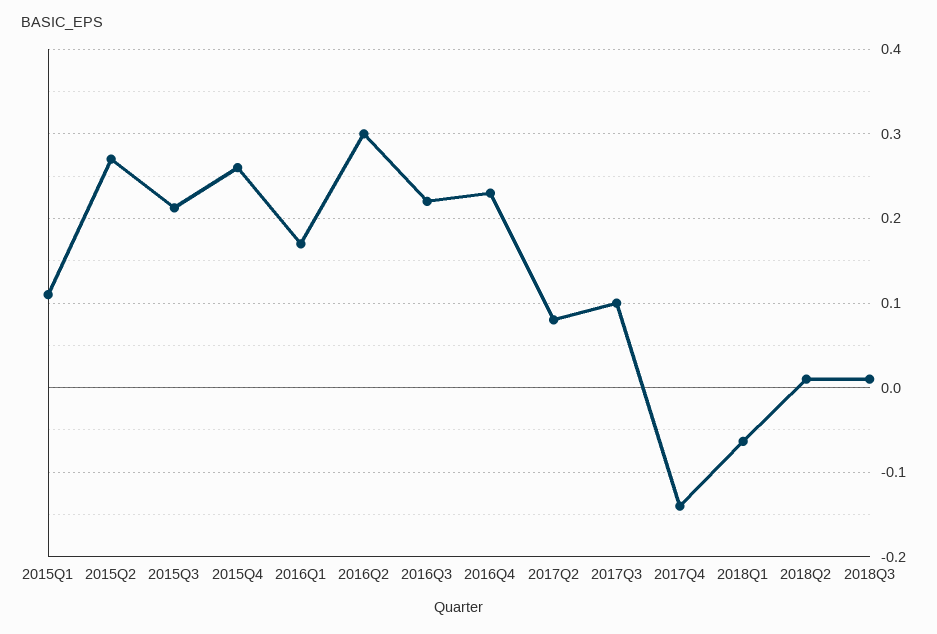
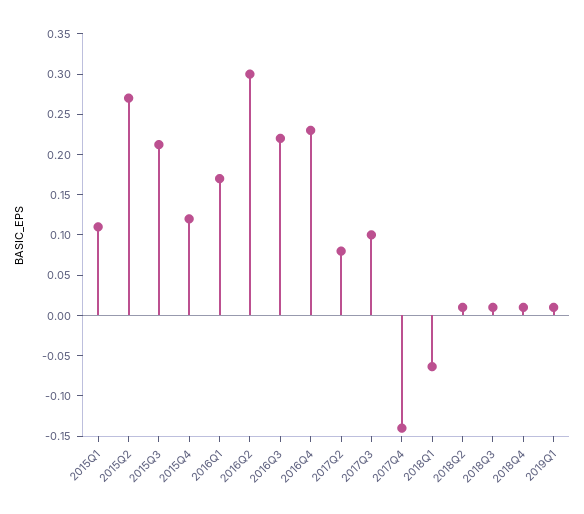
2015Q4: 0.26 -> 0.12
2018Q4: none -> 0.01
2019Q1: none -> 0.01

